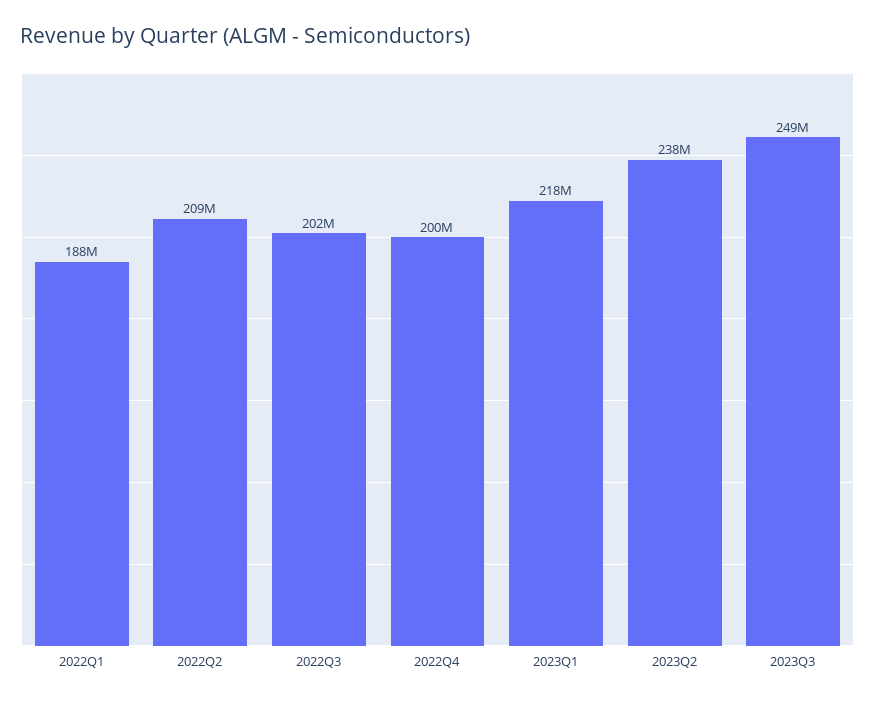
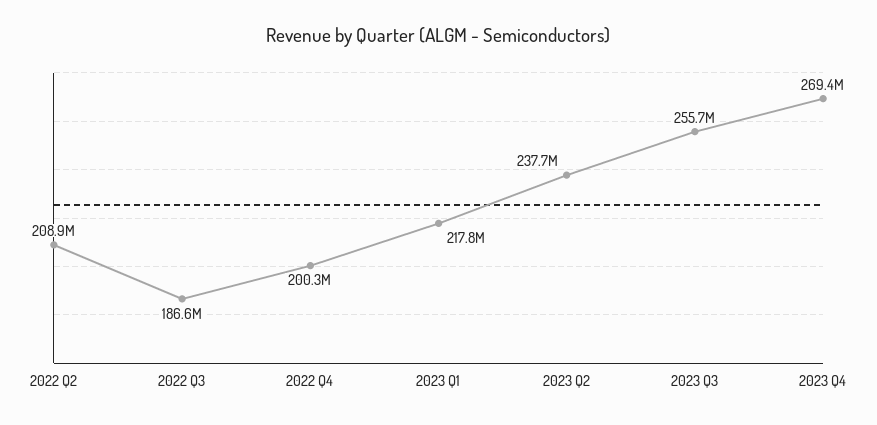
2022Q1: 188000000 -> none
2022Q3: 202000000 -> 186600000
2023Q3: 249000000 -> 255700000
2023 Q4: none -> 269400000

